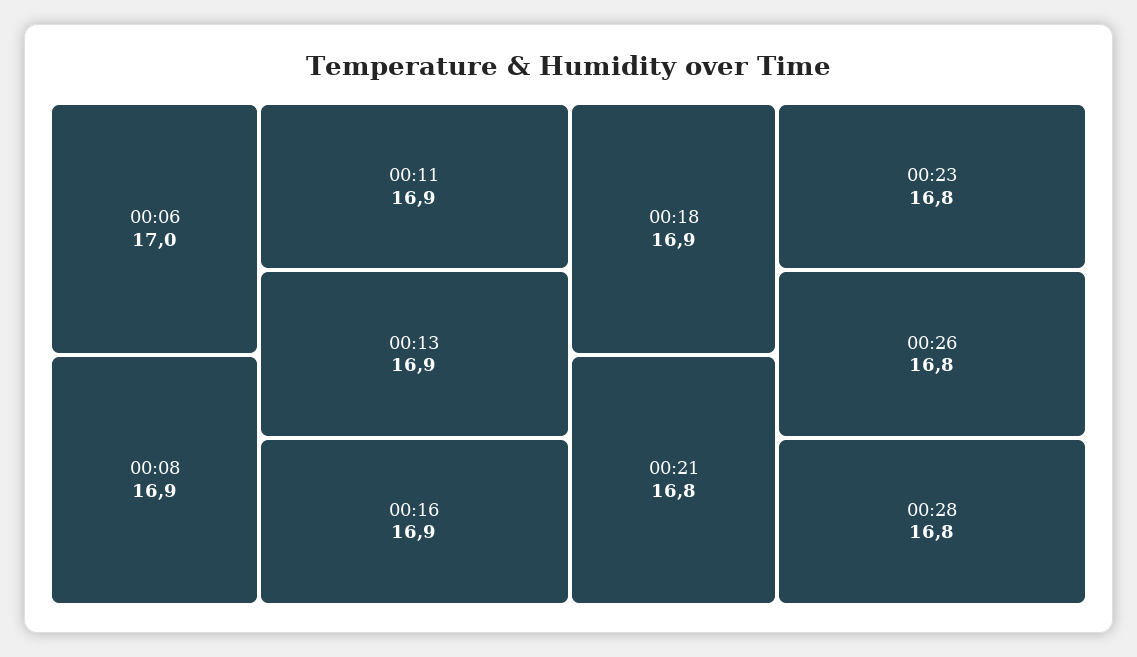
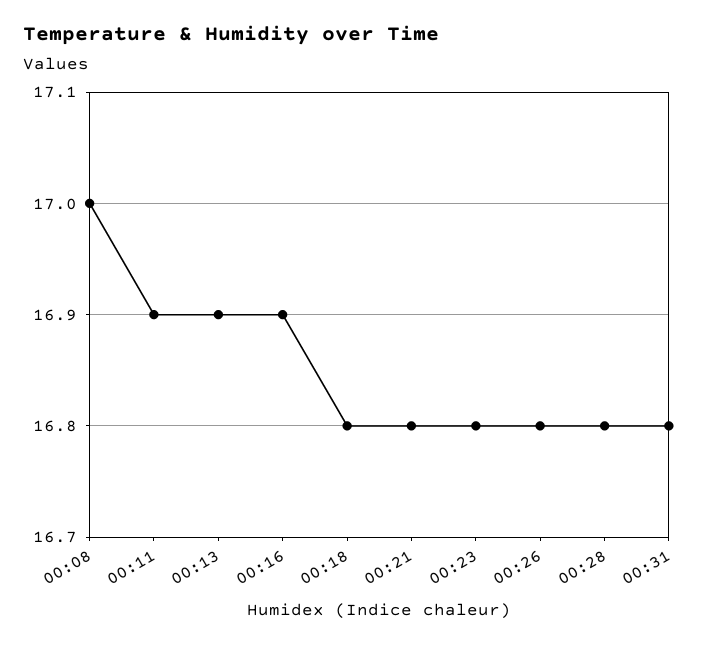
00:06: 17 -> none
00:08: 16.9 -> 17
00:18: 16.9 -> 16.8
00:31: none -> 16.8

